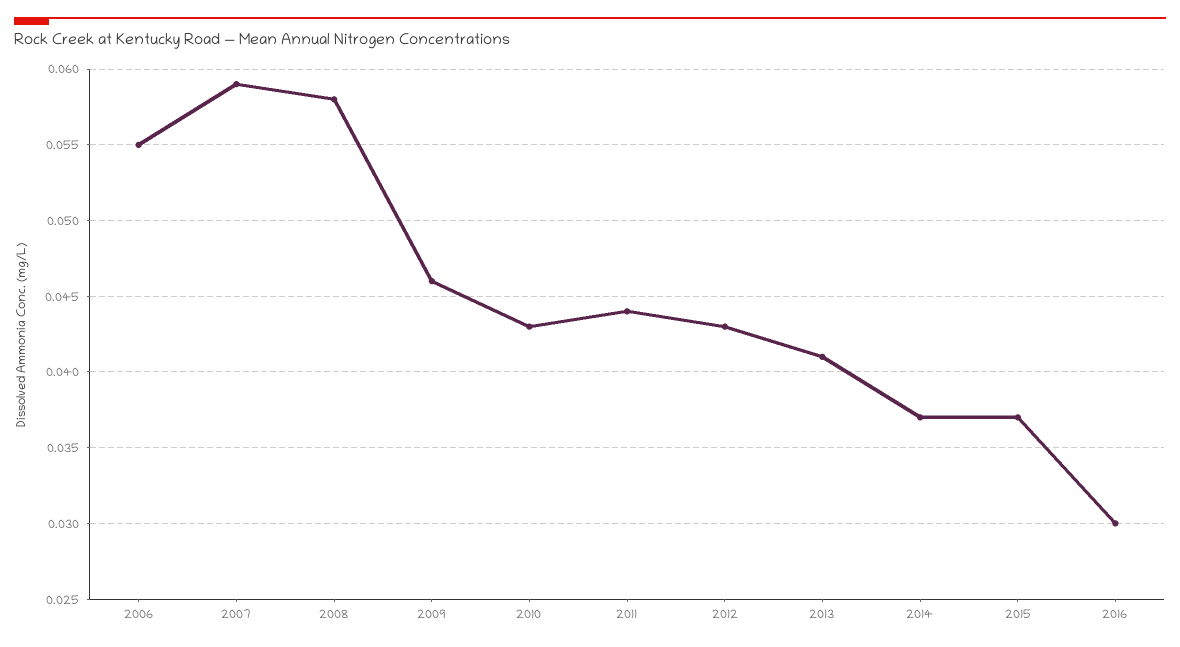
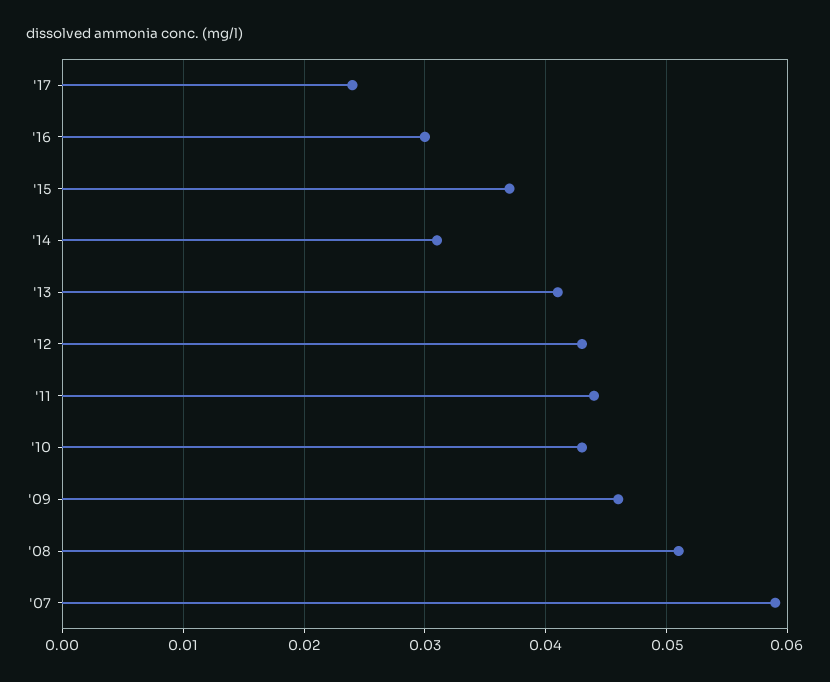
2006: 0.055 -> none
2008: 0.058 -> 0.051
2014: 0.037 -> 0.031
'17: none -> 0.024

